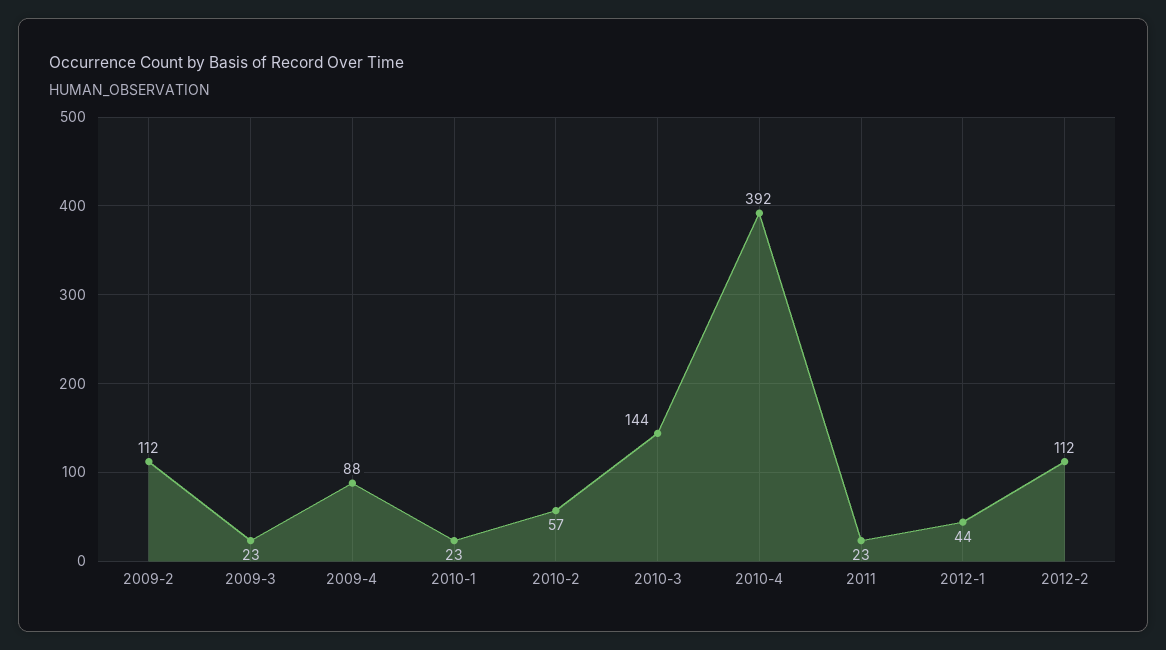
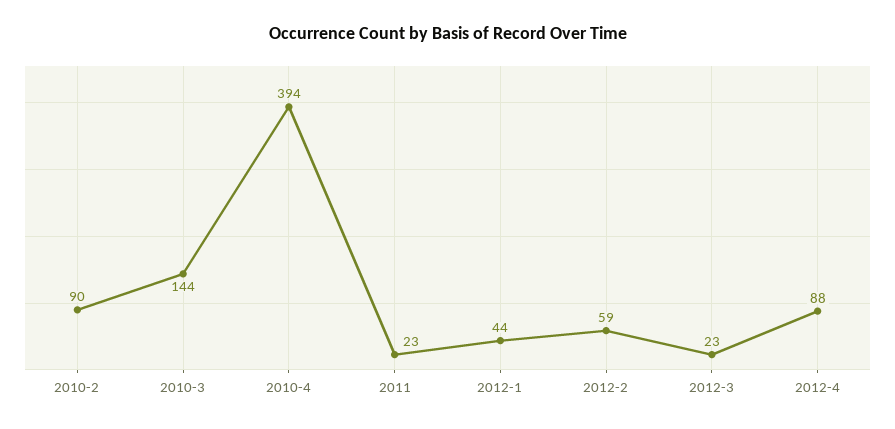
2009-2: 112 -> none
2009-3: 23 -> none
2009-4: 88 -> none
2010-1: 23 -> none
2010-2: 57 -> 90
2010-4: 392 -> 394
2012-2: 112 -> 59
2012-3: none -> 23
2012-4: none -> 88

